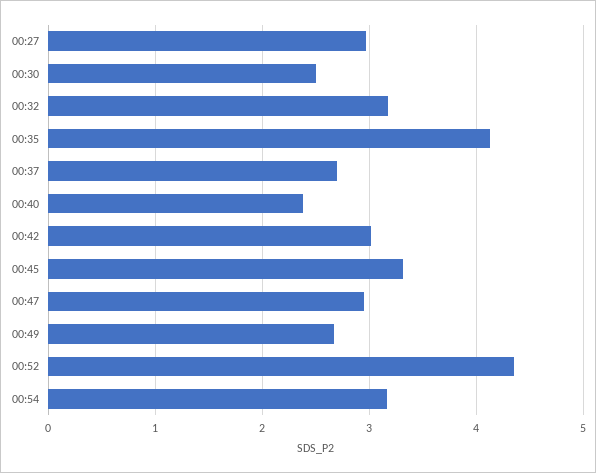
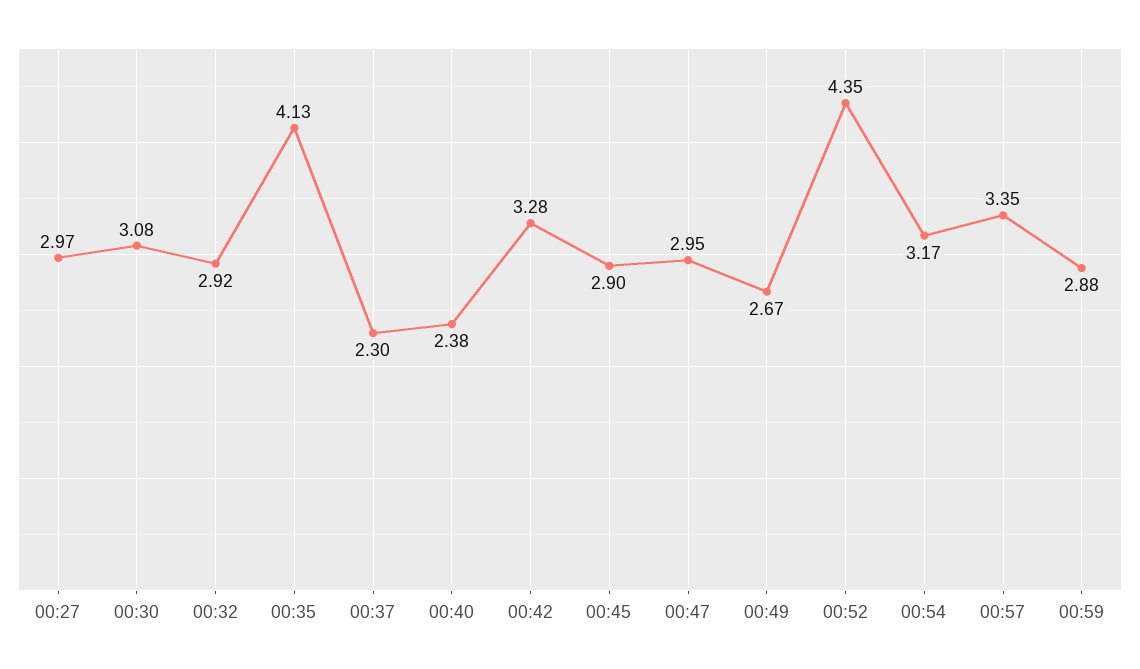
00:30: 2.5 -> 3.08
00:32: 3.2 -> 2.92
00:37: 2.7 -> 2.3
00:42: 3 -> 3.28
00:45: 3.3 -> 2.9
00:57: none -> 3.35
00:59: none -> 2.88

